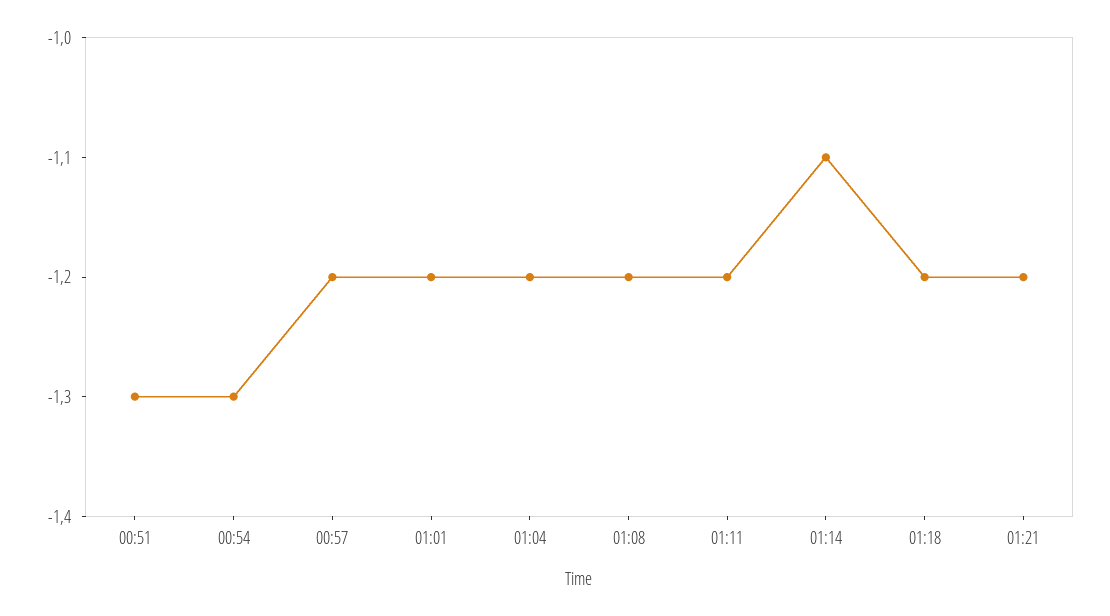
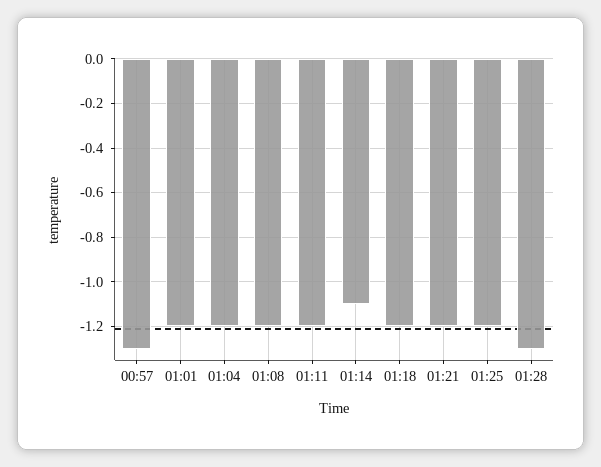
00:51: -1.3 -> none
00:54: -1.3 -> none
00:57: -1.2 -> -1.3
01:25: none -> -1.2
01:28: none -> -1.3

